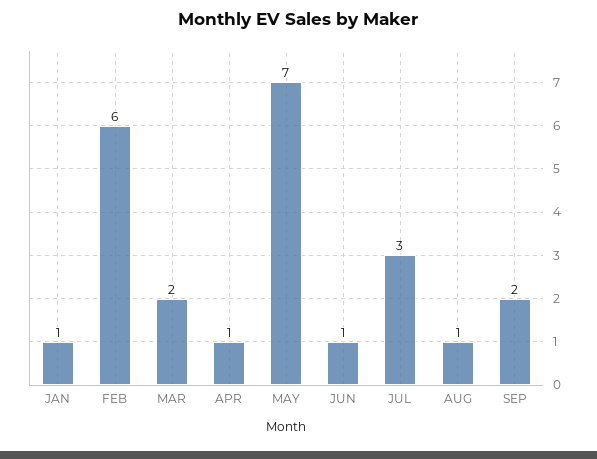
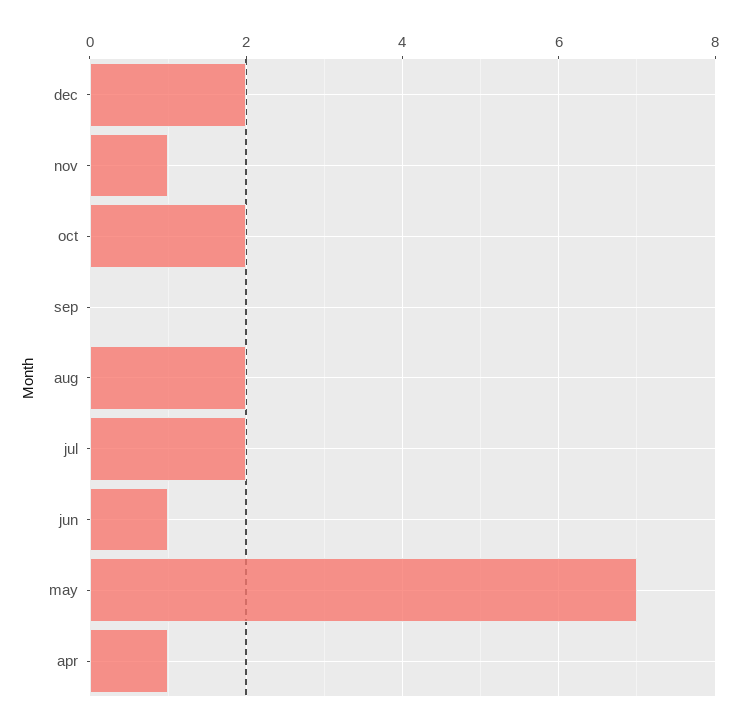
JAN: 1 -> none
FEB: 6 -> none
MAR: 2 -> none
JUL: 3 -> 2
AUG: 1 -> 2
SEP: 2 -> 0
dec: none -> 2
nov: none -> 1
oct: none -> 2

